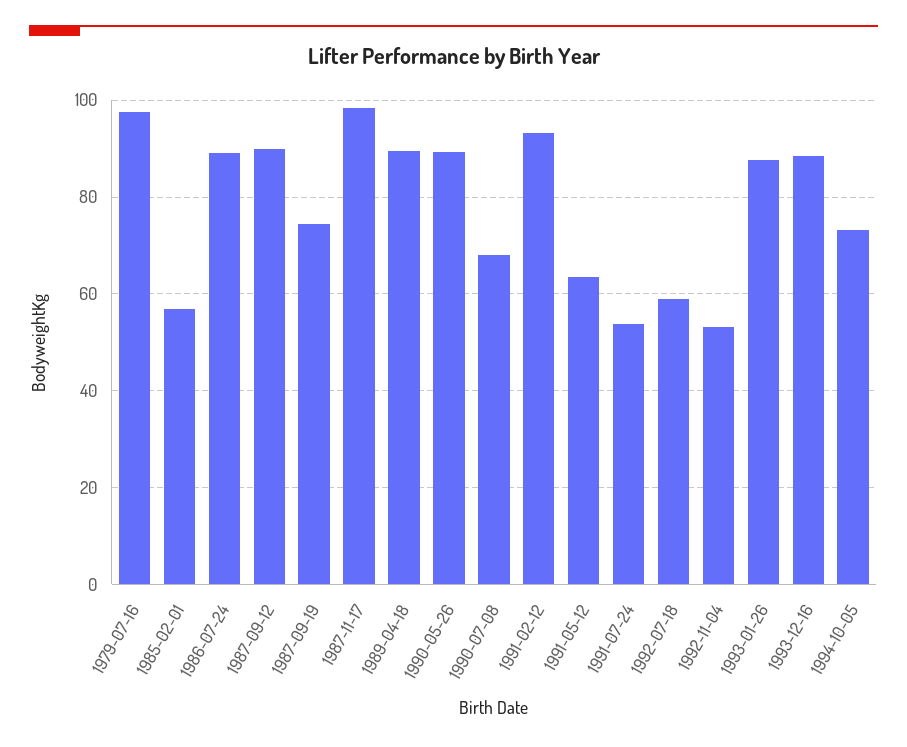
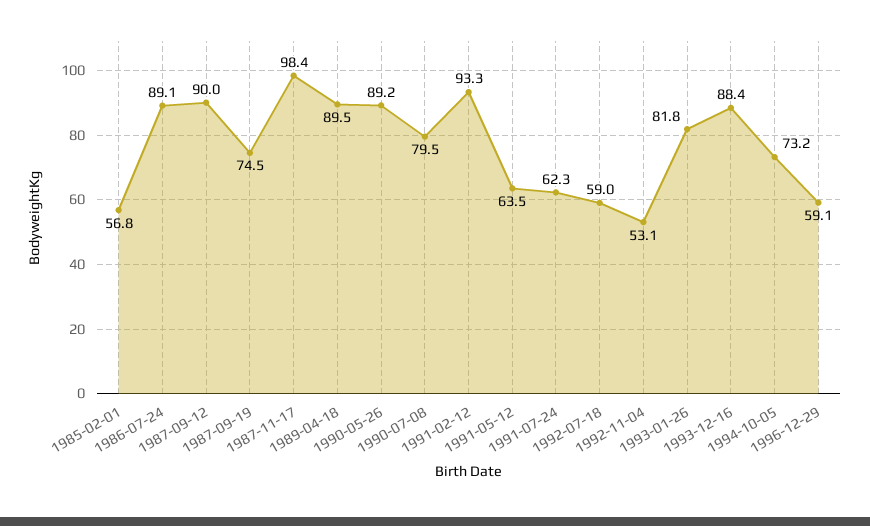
1979-07-16: 98 -> none
1990-07-08: 68 -> 79.5
1991-07-24: 54 -> 62.3
1993-01-26: 88 -> 81.8
1996-12-29: none -> 59.1

